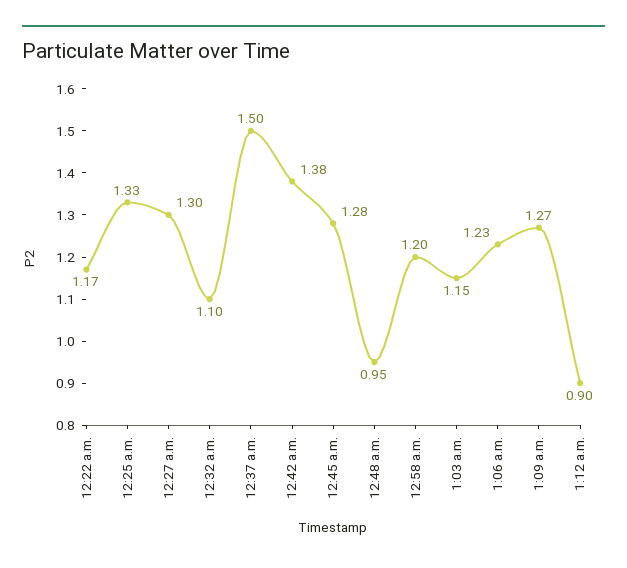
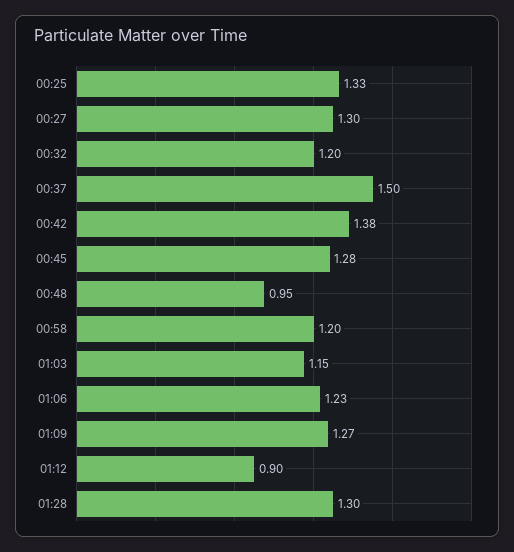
12:22 a.m.: 1.17 -> none
12:32 a.m.: 1.1 -> 1.2
01:28: none -> 1.3

